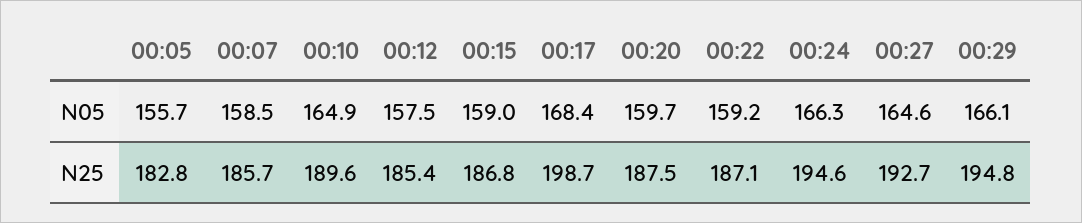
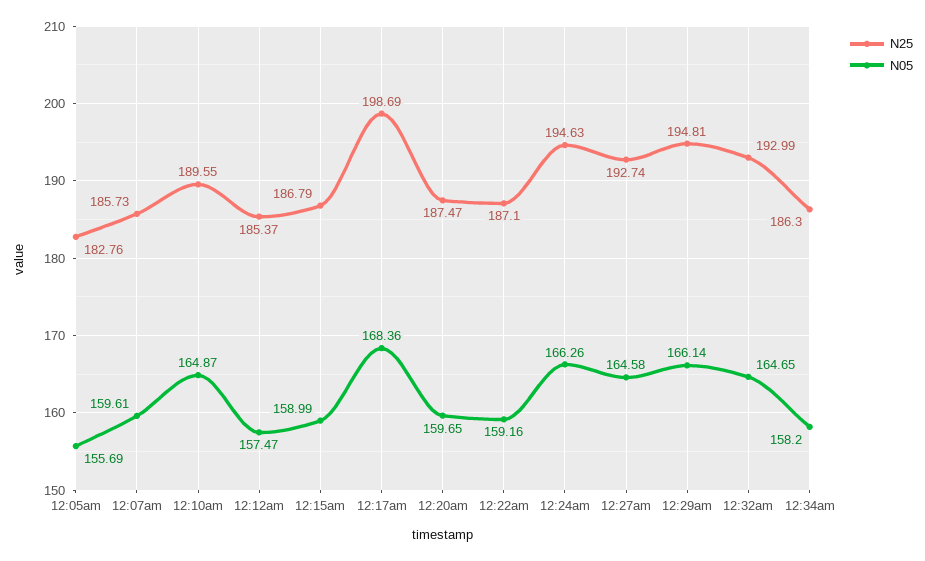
N05, 00:07: 158.5 -> 159.61
N25, 12:32am: none -> 192.99
N05, 12:32am: none -> 164.65
N25, 12:34am: none -> 186.3
N05, 12:34am: none -> 158.2

